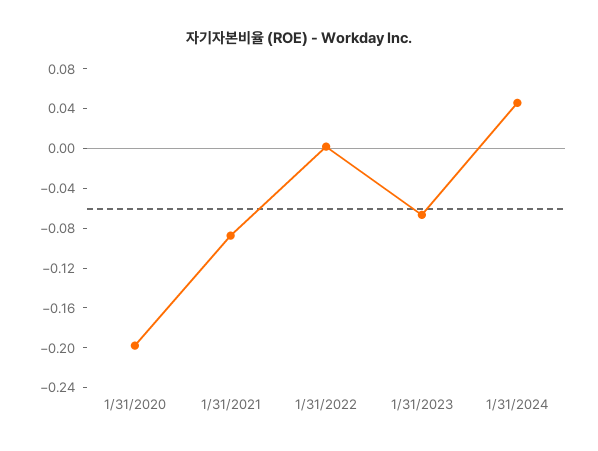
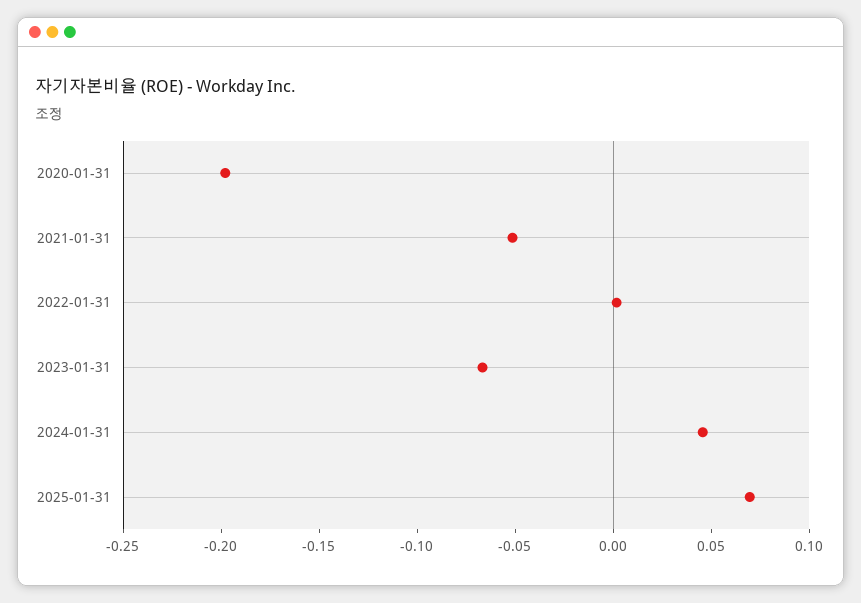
1/31/2021: -0.09 -> -0.05
2025-01-31: none -> 0.07

